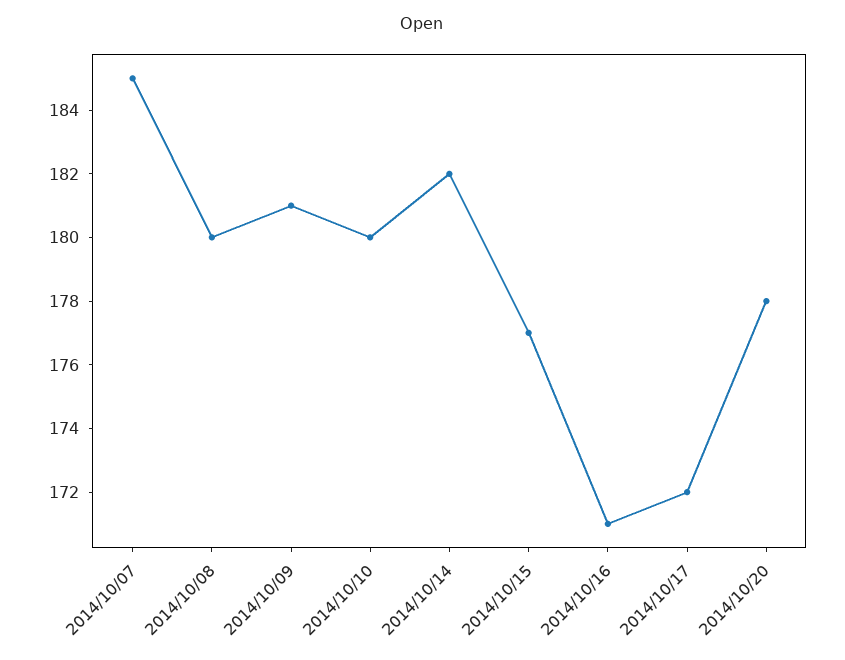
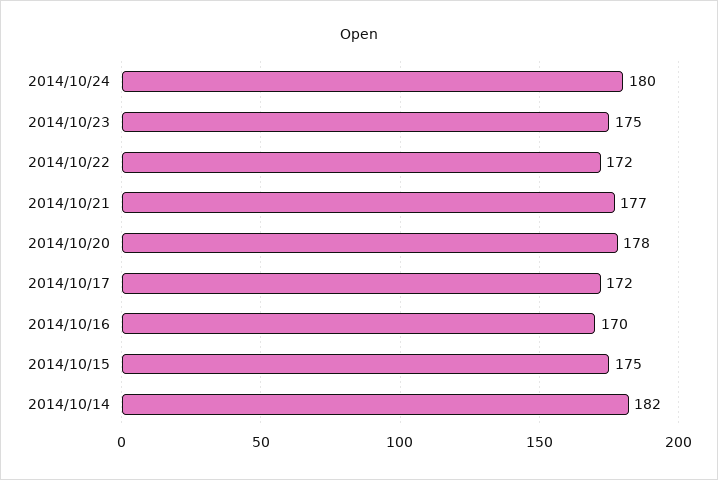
2014/10/07: 185 -> none
2014/10/08: 180 -> none
2014/10/09: 181 -> none
2014/10/10: 180 -> none
2014/10/15: 177 -> 175
2014/10/16: 171 -> 170
2014/10/24: none -> 180
2014/10/23: none -> 175
2014/10/22: none -> 172
2014/10/21: none -> 177

